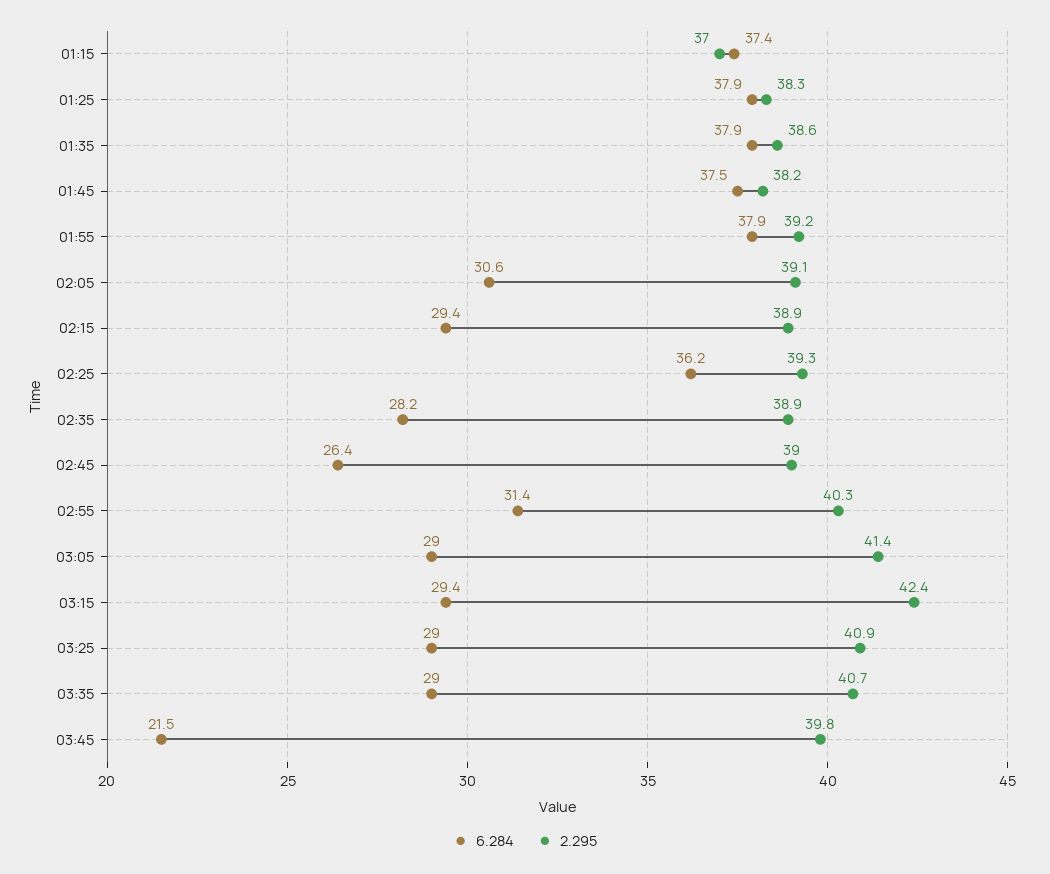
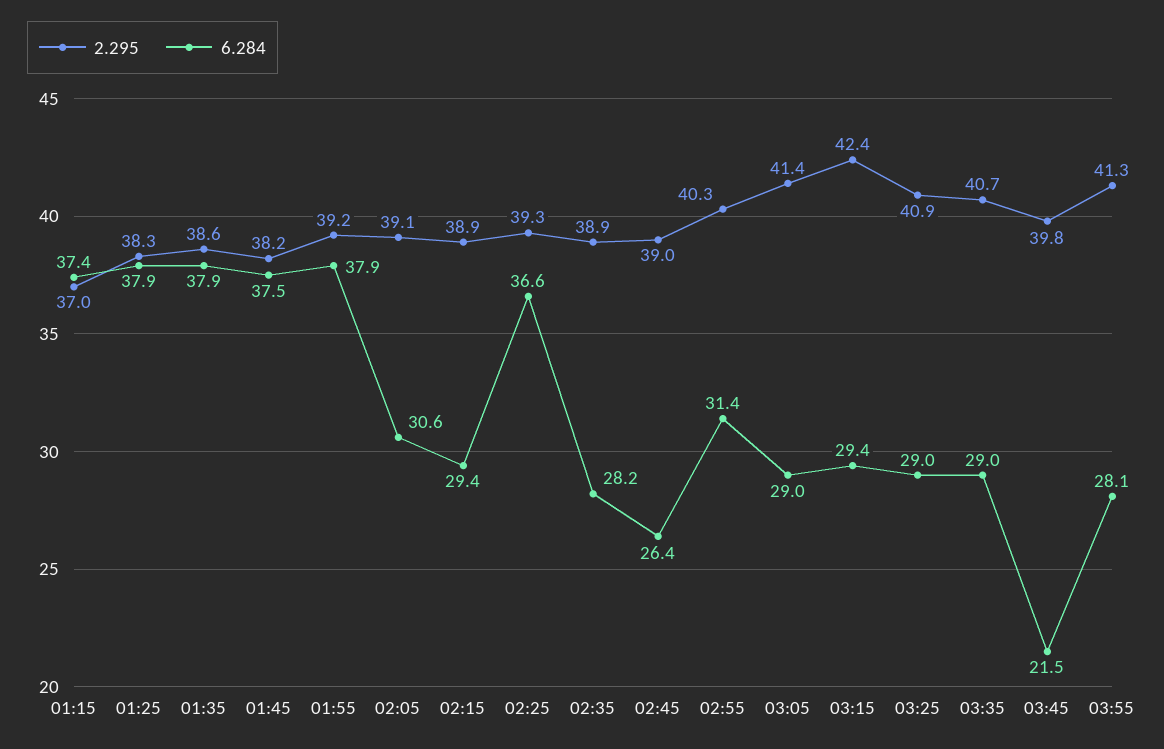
6.284, 02:25: 36.2 -> 36.6
2.295, 03:55: none -> 41.3
6.284, 03:55: none -> 28.1

